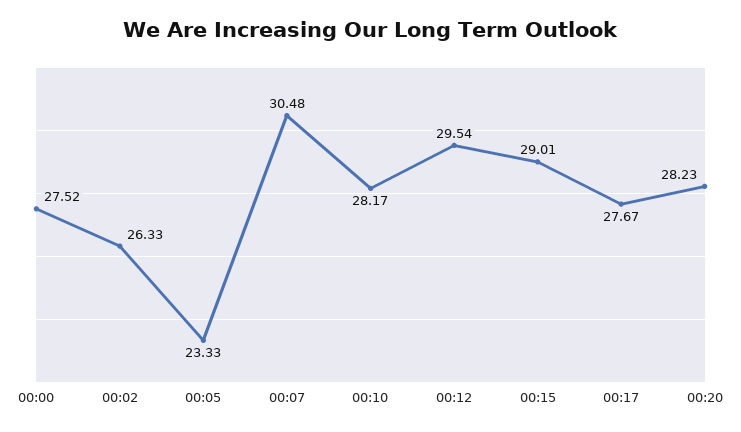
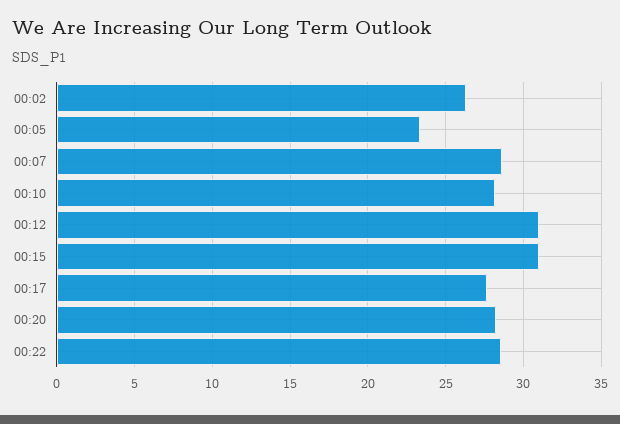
00:00: 27.52 -> none
00:07: 30.48 -> 28.5
00:12: 29.54 -> 31
00:15: 29.01 -> 31
00:22: none -> 28.5

